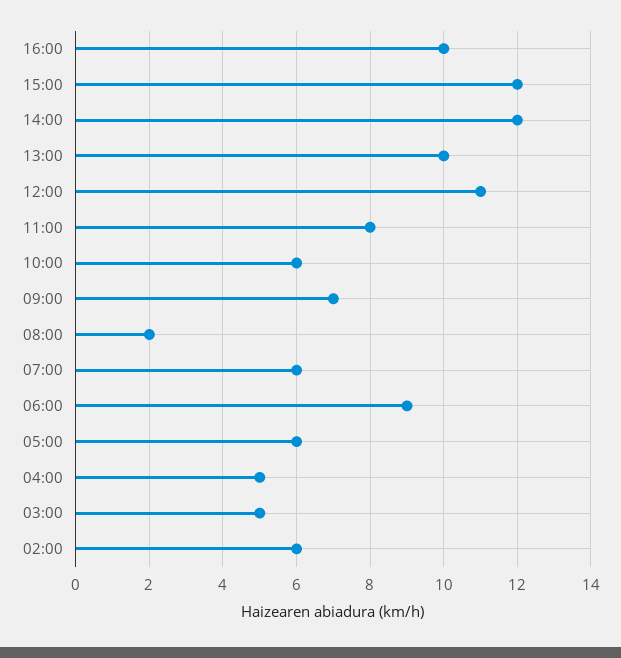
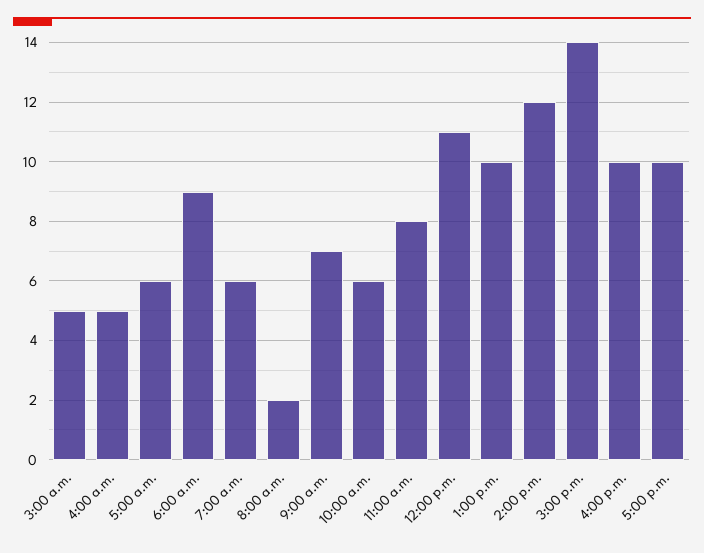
15:00: 12 -> 14
02:00: 6 -> none
5:00 p.m.: none -> 10

